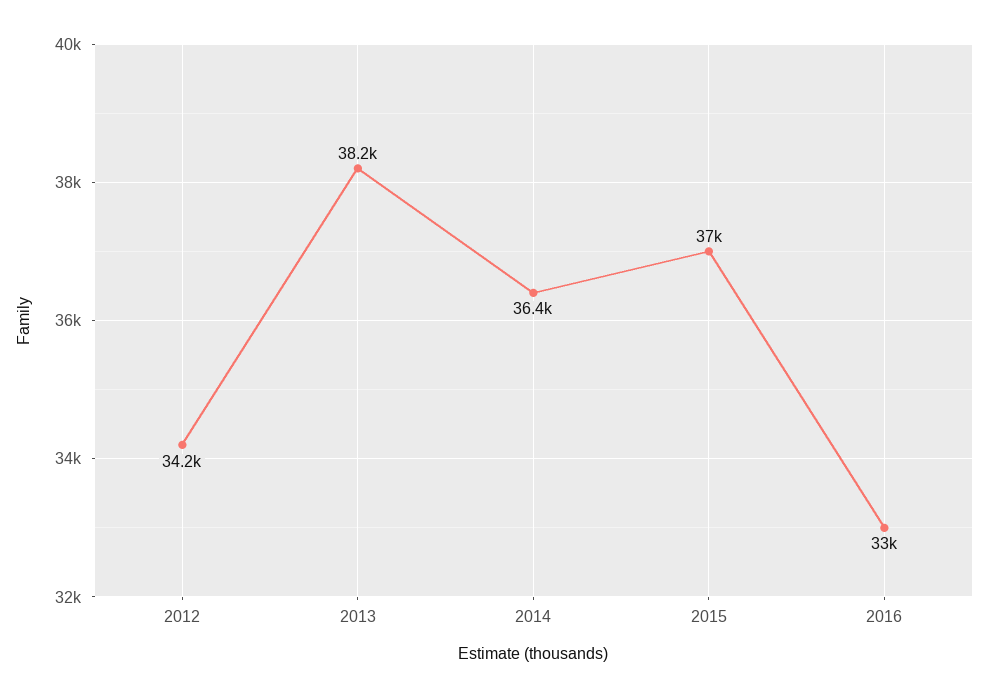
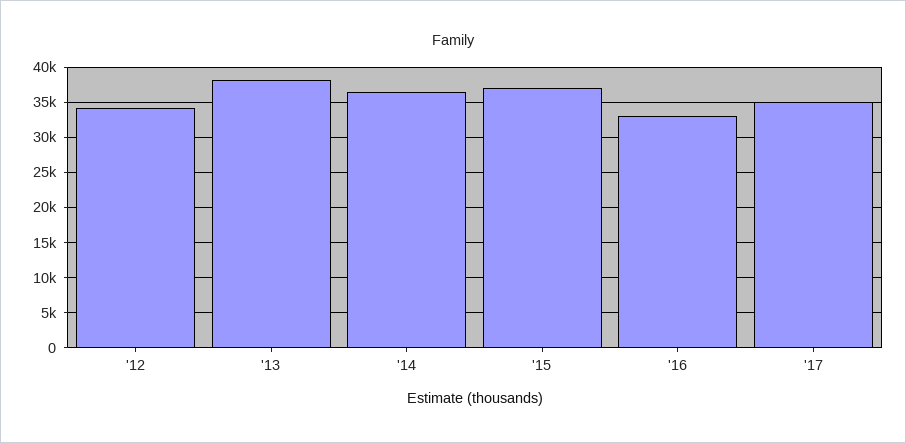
'17: none -> 35000

